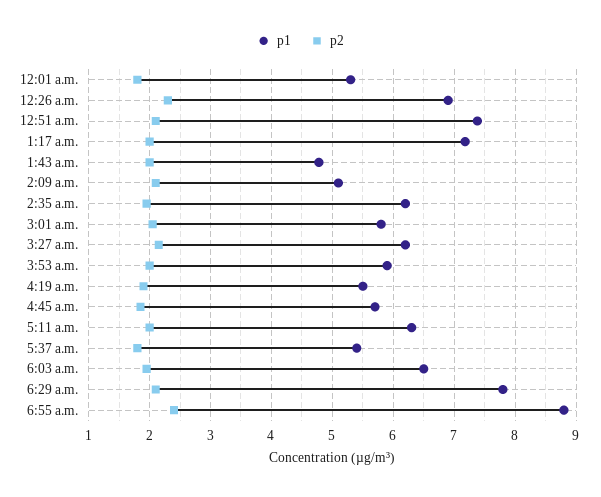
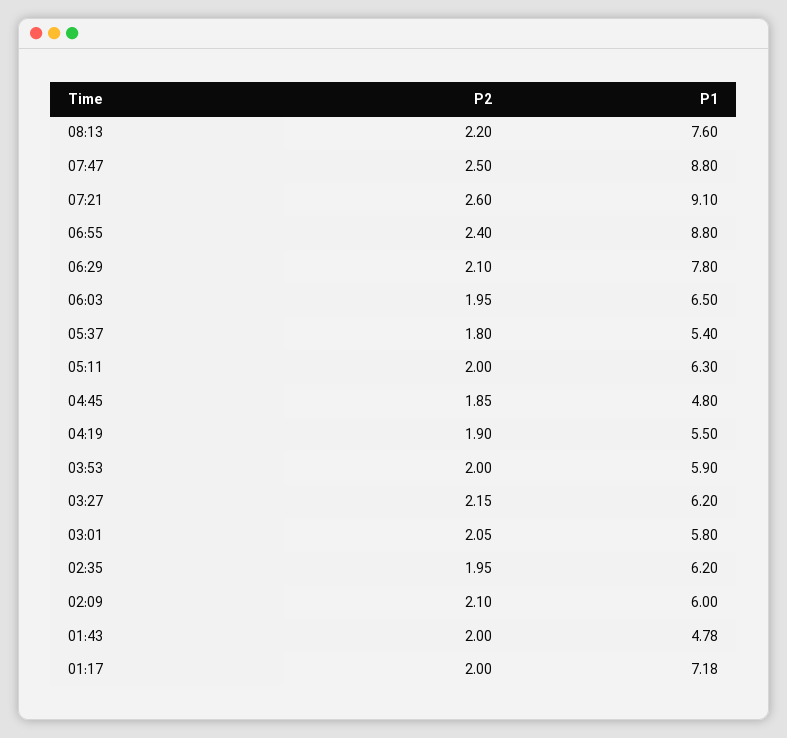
p1, 12:01 a.m.: 5.3 -> none
p2, 12:01 a.m.: 1.8 -> none
p1, 12:26 a.m.: 6.9 -> none
p2, 12:26 a.m.: 2.3 -> none
p1, 12:51 a.m.: 7.4 -> none
p2, 12:51 a.m.: 2.1 -> none
p1, 2:09 a.m.: 5.1 -> 6
p1, 4:45 a.m.: 5.7 -> 4.8
p2, 08:13: none -> 2.2
p1, 08:13: none -> 7.6
p2, 07:47: none -> 2.5
p1, 07:47: none -> 8.8
p2, 07:21: none -> 2.6
p1, 07:21: none -> 9.1

